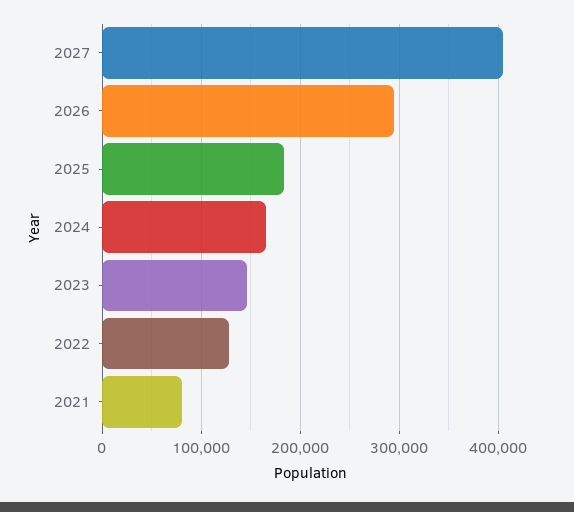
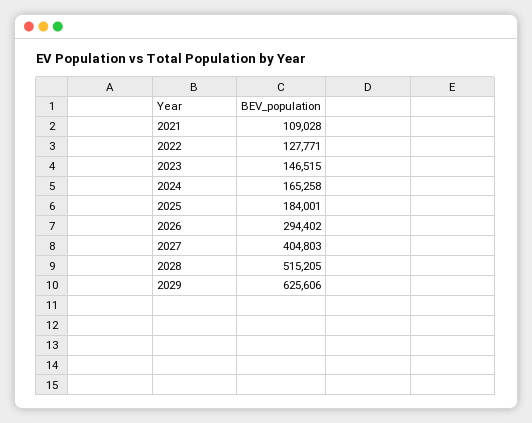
2021: 80000 -> 109028
2028: none -> 515205
2029: none -> 625606

